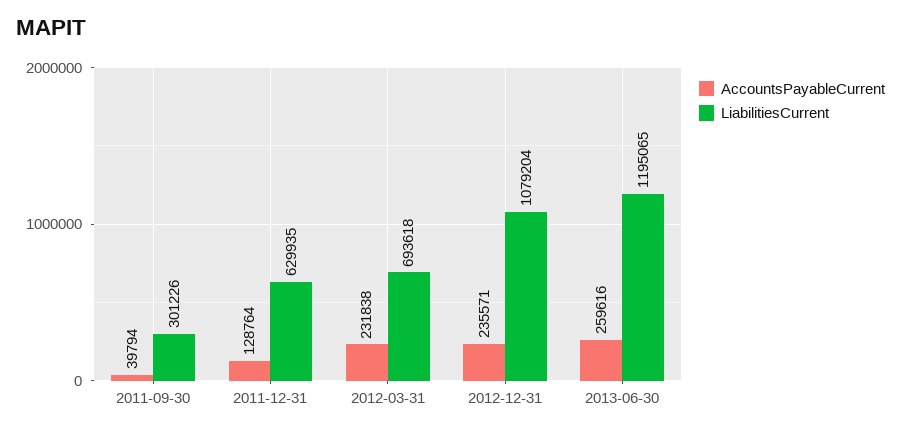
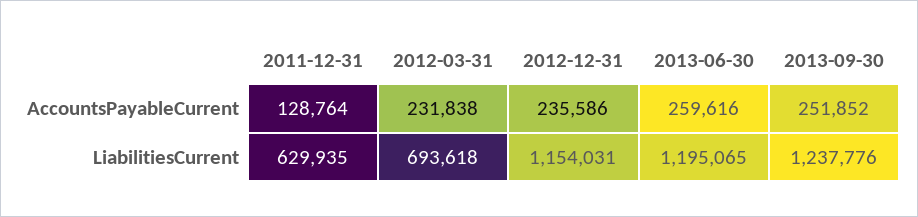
AccountsPayableCurrent, 2011-09-30: 39794 -> none
LiabilitiesCurrent, 2011-09-30: 301226 -> none
AccountsPayableCurrent, 2012-12-31: 235571 -> 235586
LiabilitiesCurrent, 2012-12-31: 1079204 -> 1154031
AccountsPayableCurrent, 2013-09-30: none -> 251852
LiabilitiesCurrent, 2013-09-30: none -> 1237776

